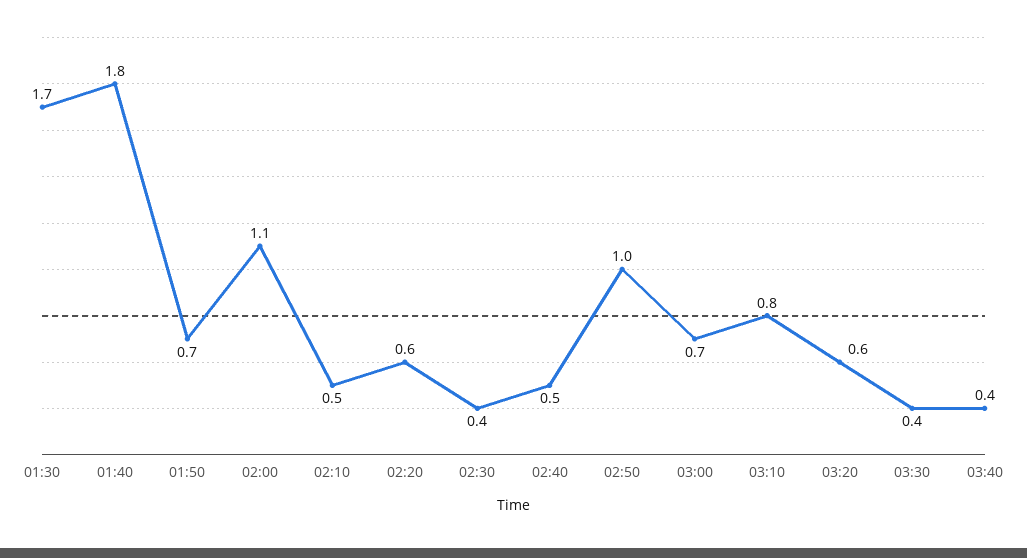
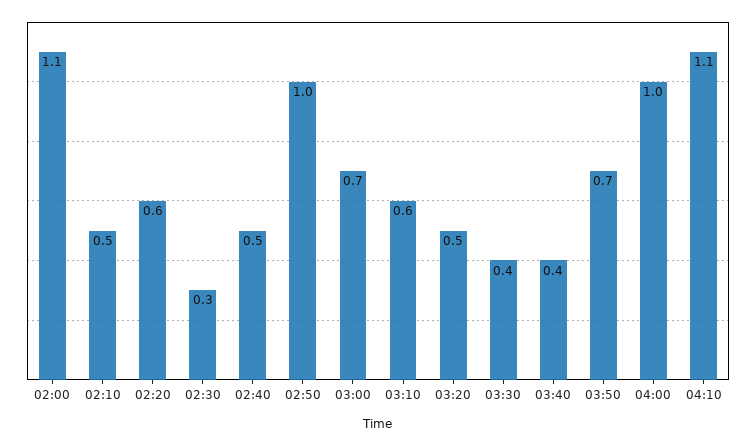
01:30: 1.7 -> none
01:40: 1.8 -> none
01:50: 0.7 -> none
02:30: 0.4 -> 0.3
03:10: 0.8 -> 0.6
03:20: 0.6 -> 0.5
03:50: none -> 0.7
04:00: none -> 1
04:10: none -> 1.1

